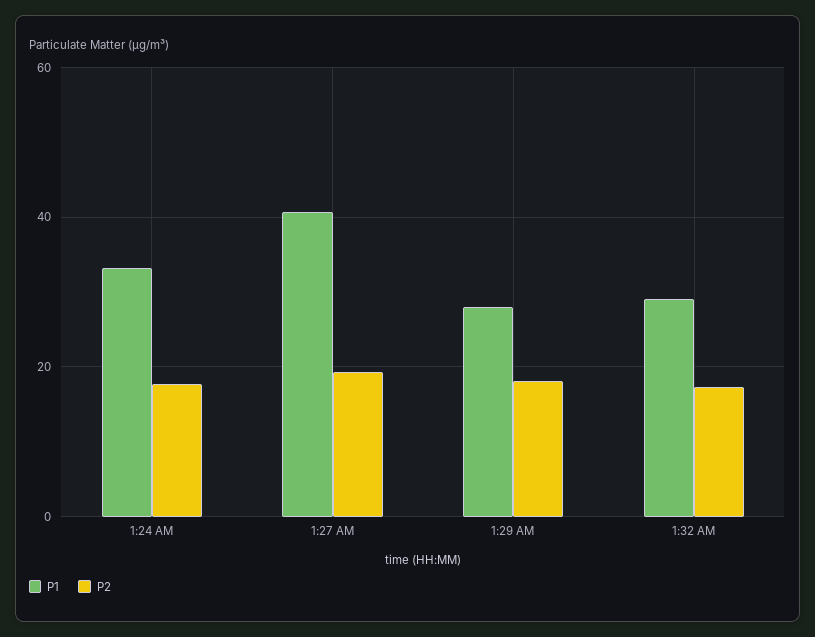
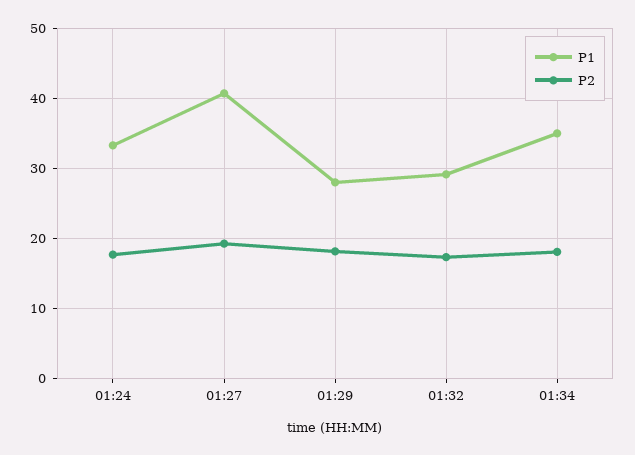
P1, 01:34: none -> 35
P2, 01:34: none -> 18

